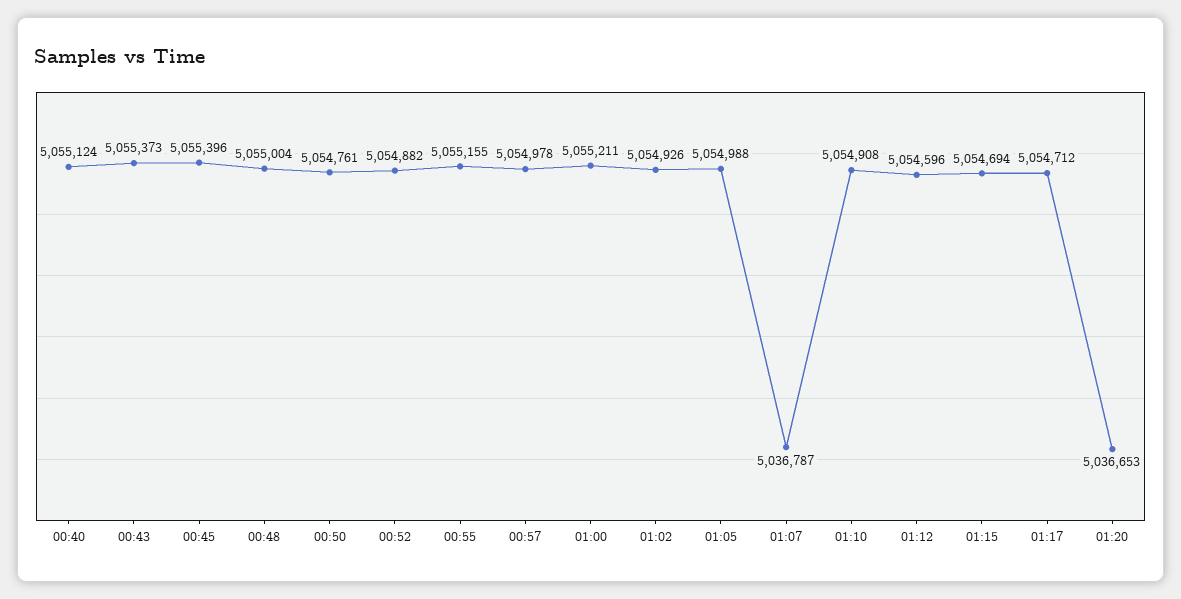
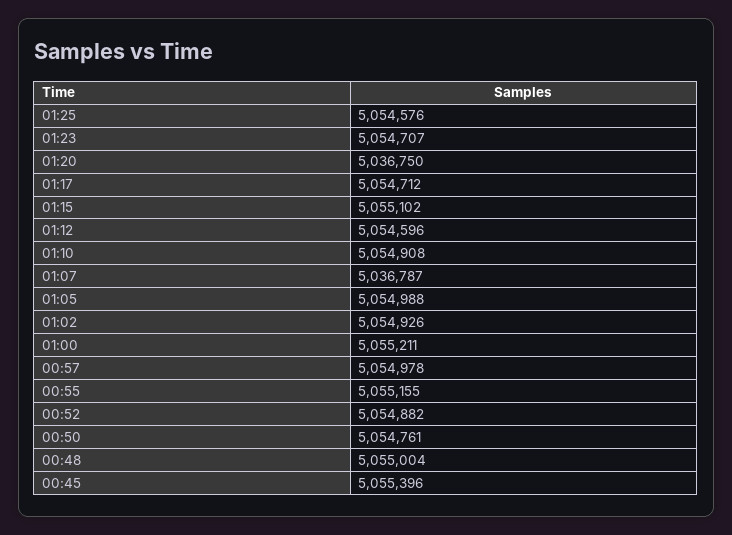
00:40: 5055124 -> none
00:43: 5055373 -> none
01:15: 5054694 -> 5055102
01:20: 5036653 -> 5036750
01:25: none -> 5054576
01:23: none -> 5054707

